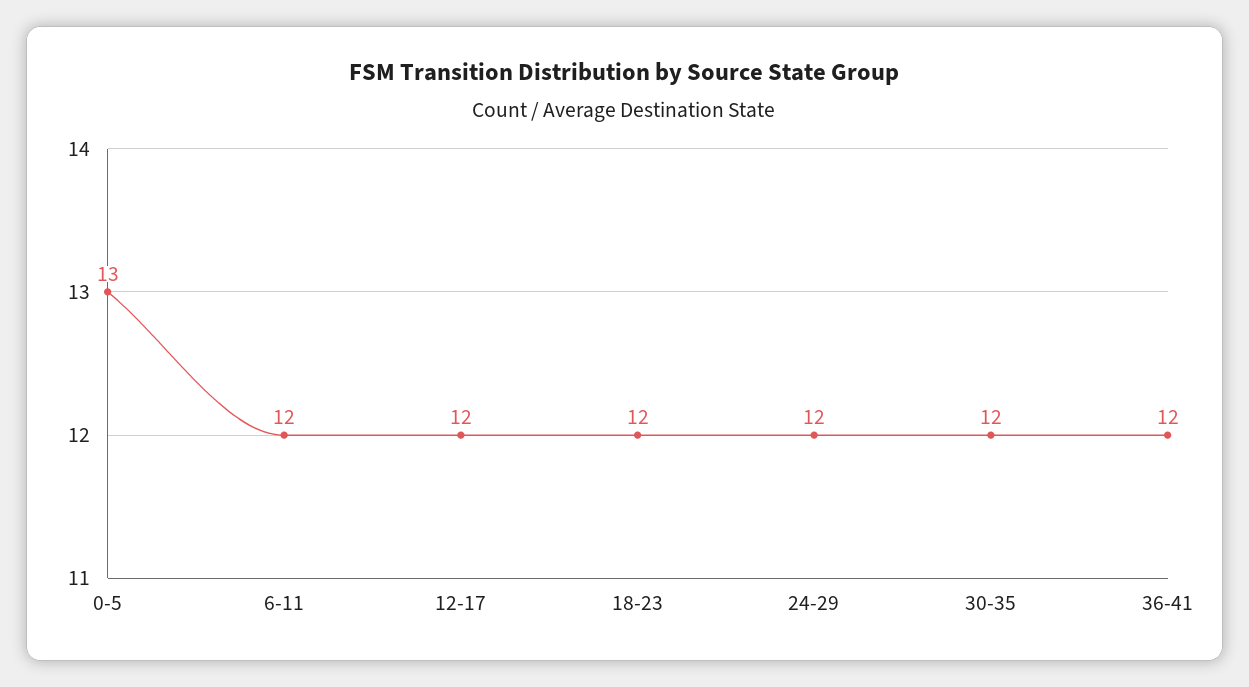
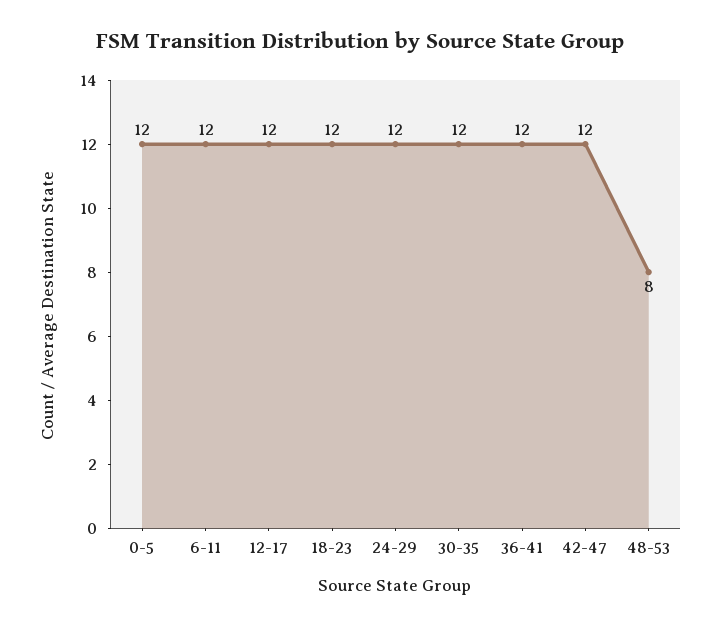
0-5: 13 -> 12
42-47: none -> 12
48-53: none -> 8

